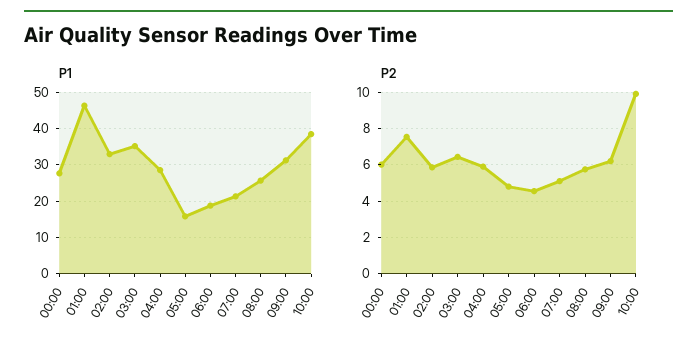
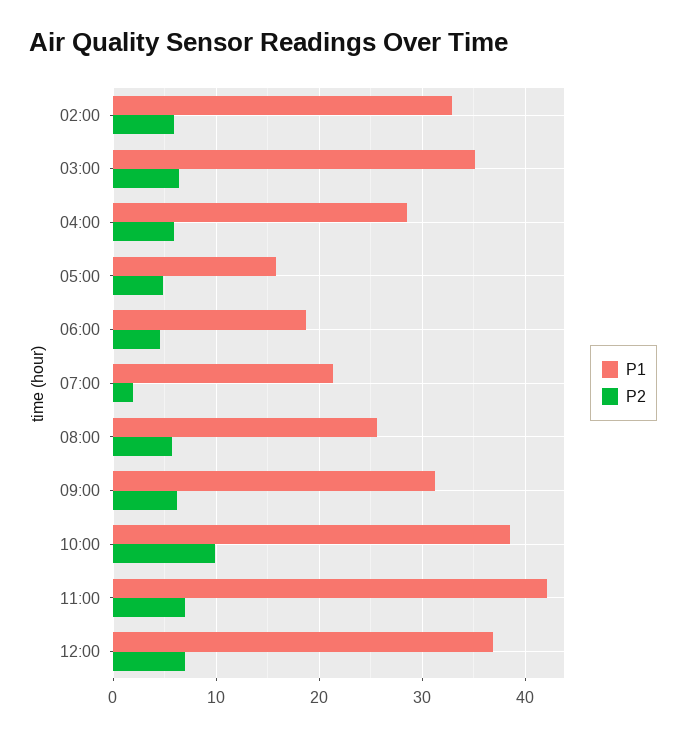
P1, 00:00: 28 -> none
P1, 01:00: 46 -> none
P2, 00:00: 6 -> none
P2, 01:00: 7.5 -> none
P2, 07:00: 5 -> 2
P1, 11:00: none -> 42
P2, 11:00: none -> 7
P1, 12:00: none -> 37
P2, 12:00: none -> 7

